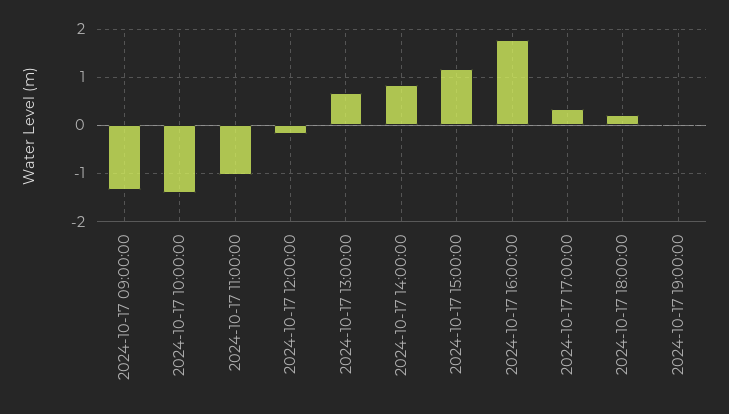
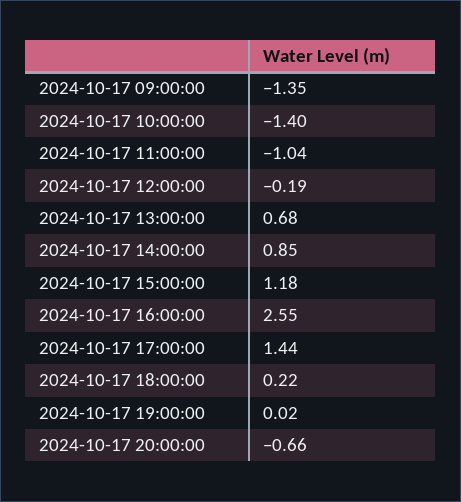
2024-10-17 16:00:00: 1.8 -> 2.55
2024-10-17 17:00:00: 0.4 -> 1.44
2024-10-17 20:00:00: none -> -0.66

